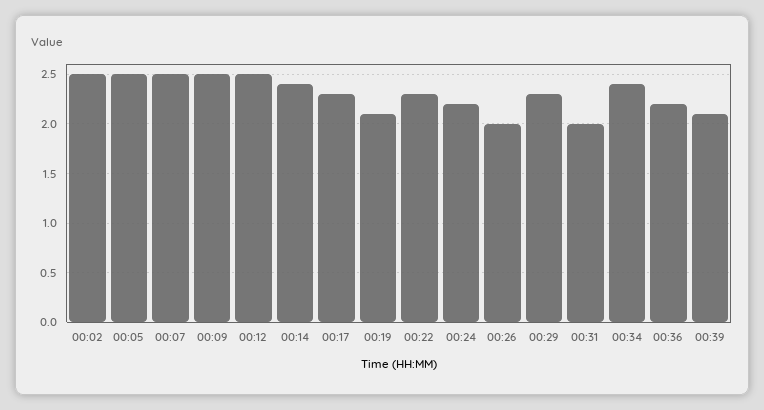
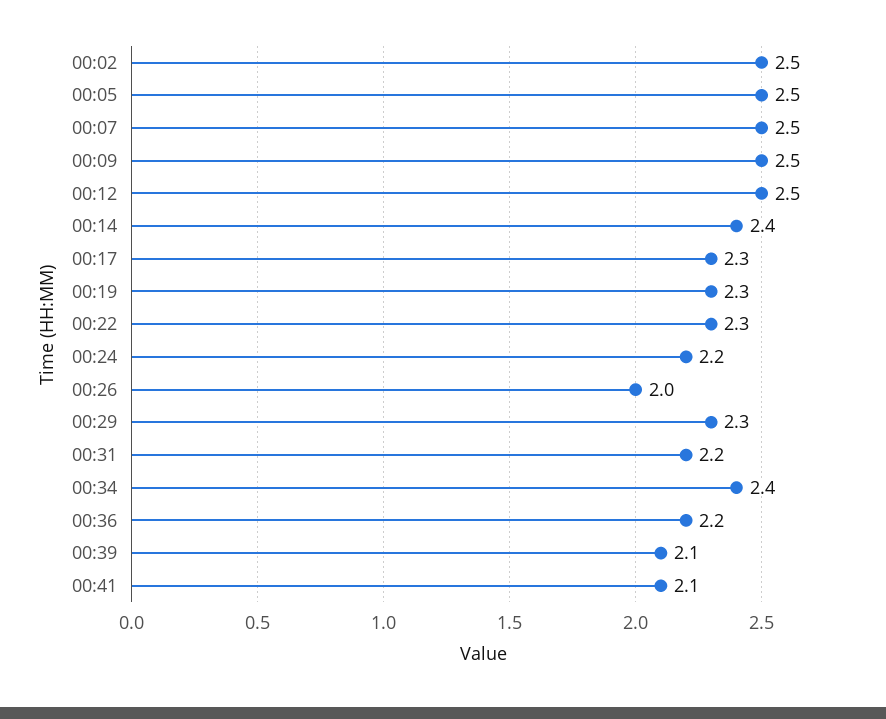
00:19: 2.1 -> 2.3
00:31: 2 -> 2.2
00:41: none -> 2.1

